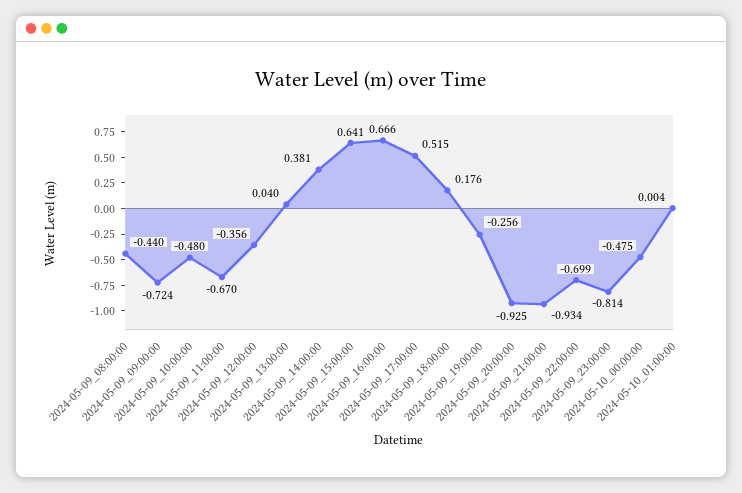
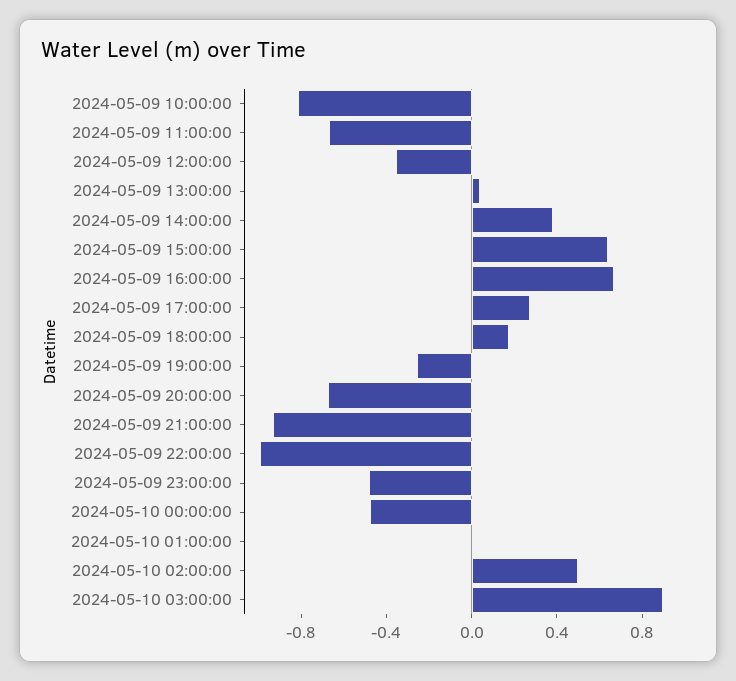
2024-05-09_08:00:00: -0.44 -> none
2024-05-09_09:00:00: -0.724 -> none
2024-05-09_10:00:00: -0.48 -> -0.8
2024-05-09_17:00:00: 0.515 -> 0.3
2024-05-09_20:00:00: -0.925 -> -0.7
2024-05-09_22:00:00: -0.699 -> -1
2024-05-09_23:00:00: -0.814 -> -0.5
2024-05-10 02:00:00: none -> 0.5
2024-05-10 03:00:00: none -> 0.9

